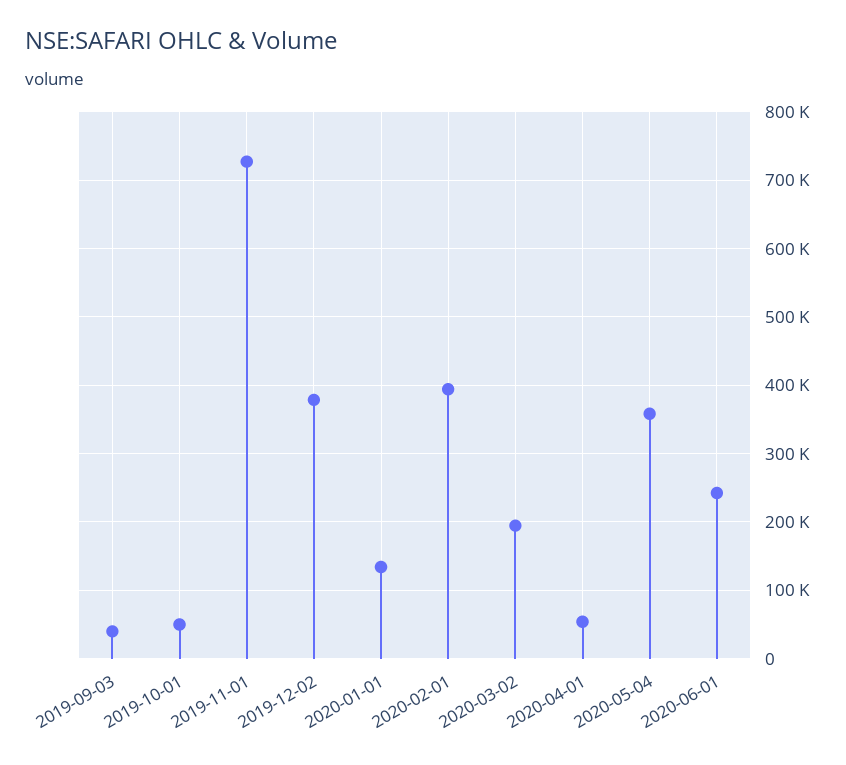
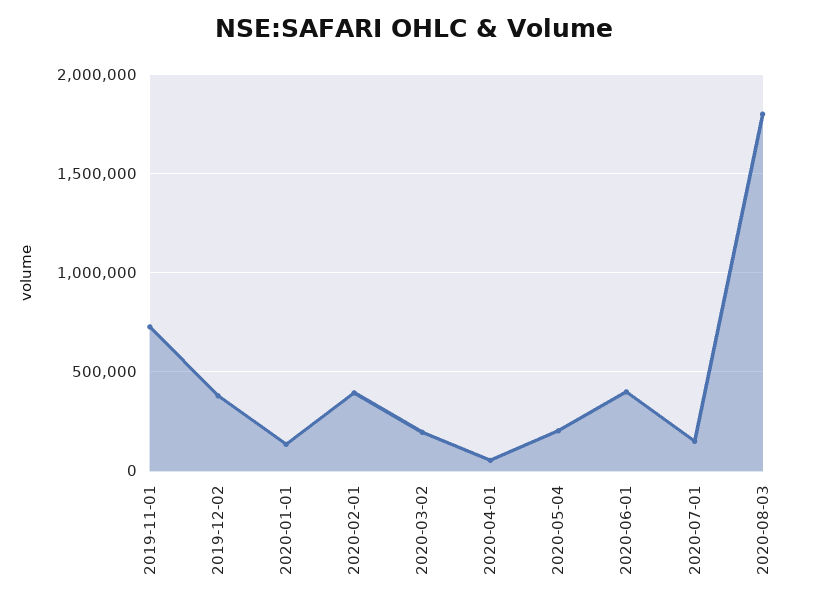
2019-09-03: 40000 -> none
2019-10-01: 50000 -> none
2020-05-04: 360000 -> 200000
2020-06-01: 240000 -> 400000
2020-07-01: none -> 150000
2020-08-03: none -> 1800000

